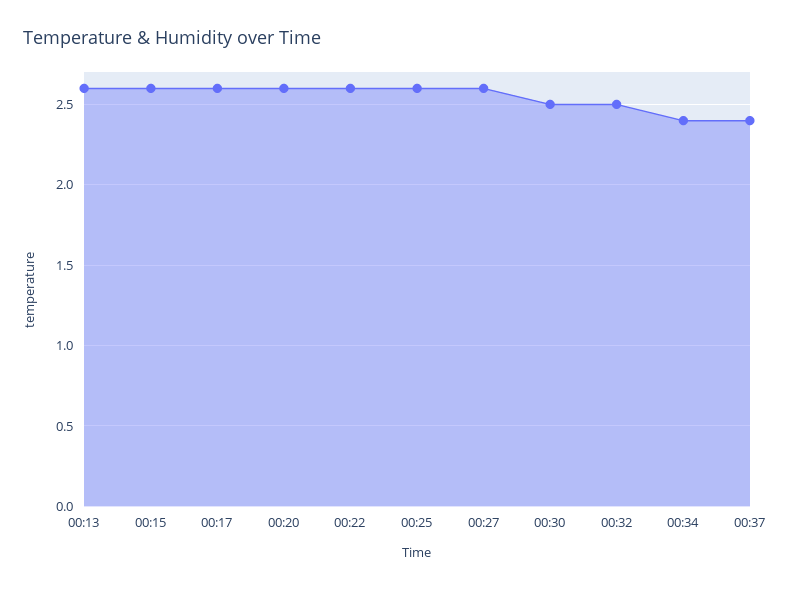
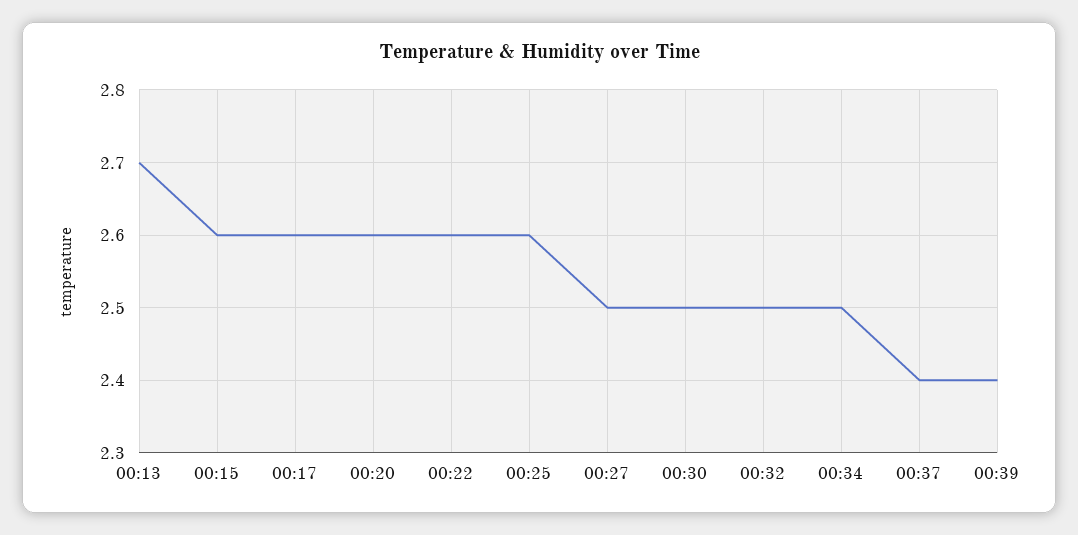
00:13: 2.6 -> 2.7
00:27: 2.6 -> 2.5
00:34: 2.4 -> 2.5
00:39: none -> 2.4

